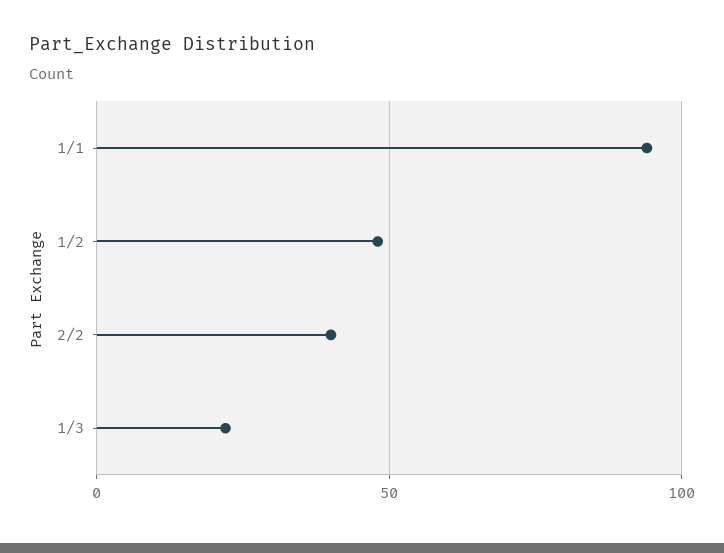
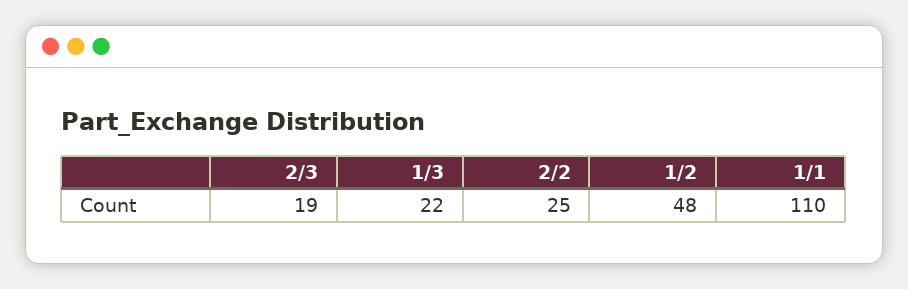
1/1: 95 -> 110
2/2: 40 -> 25
2/3: none -> 19

